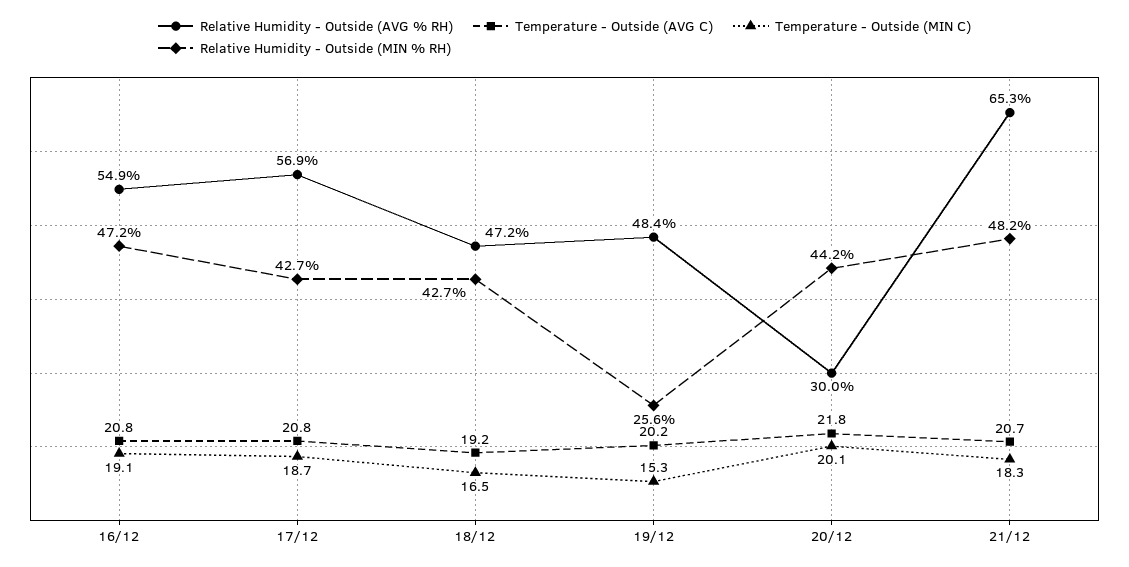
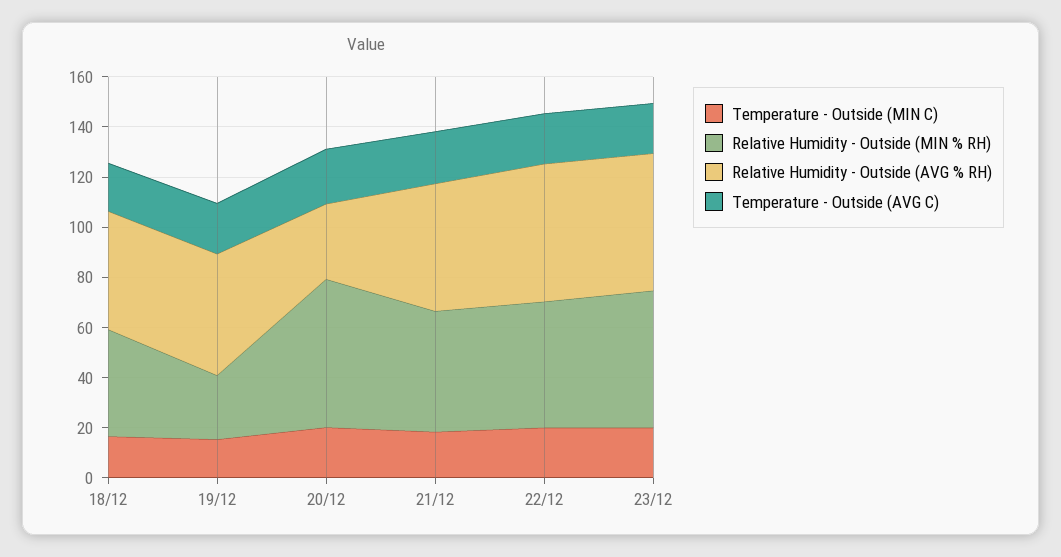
Relative Humidity - Outside (AVG % RH), 16/12: 54.9 -> none
Temperature - Outside (AVG C), 16/12: 20.8 -> none
Temperature - Outside (MIN C), 16/12: 19.1 -> none
Relative Humidity - Outside (MIN % RH), 16/12: 47.2 -> none
Relative Humidity - Outside (AVG % RH), 17/12: 56.9 -> none
Temperature - Outside (AVG C), 17/12: 20.8 -> none
Temperature - Outside (MIN C), 17/12: 18.7 -> none
Relative Humidity - Outside (MIN % RH), 17/12: 42.7 -> none
Relative Humidity - Outside (MIN % RH), 20/12: 44.2 -> 60
Relative Humidity - Outside (AVG % RH), 21/12: 65.3 -> 50
Temperature - Outside (MIN C), 22/12: none -> 20
Relative Humidity - Outside (MIN % RH), 22/12: none -> 50
Relative Humidity - Outside (AVG % RH), 22/12: none -> 55
Temperature - Outside (AVG C), 22/12: none -> 20
Temperature - Outside (MIN C), 23/12: none -> 20
Relative Humidity - Outside (MIN % RH), 23/12: none -> 55
Relative Humidity - Outside (AVG % RH), 23/12: none -> 55
Temperature - Outside (AVG C), 23/12: none -> 20

